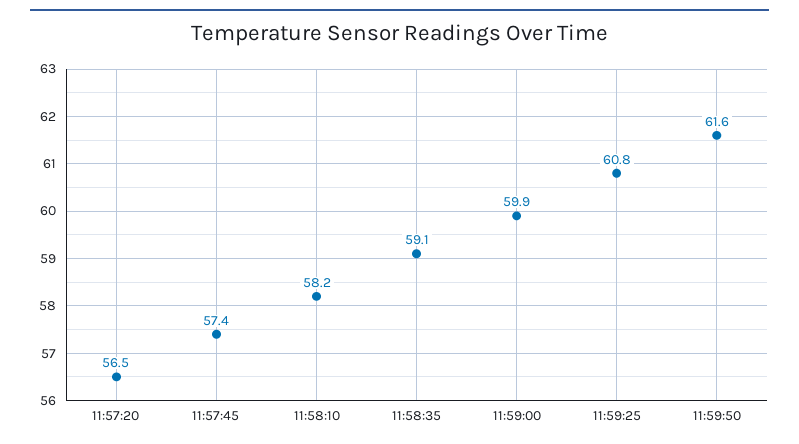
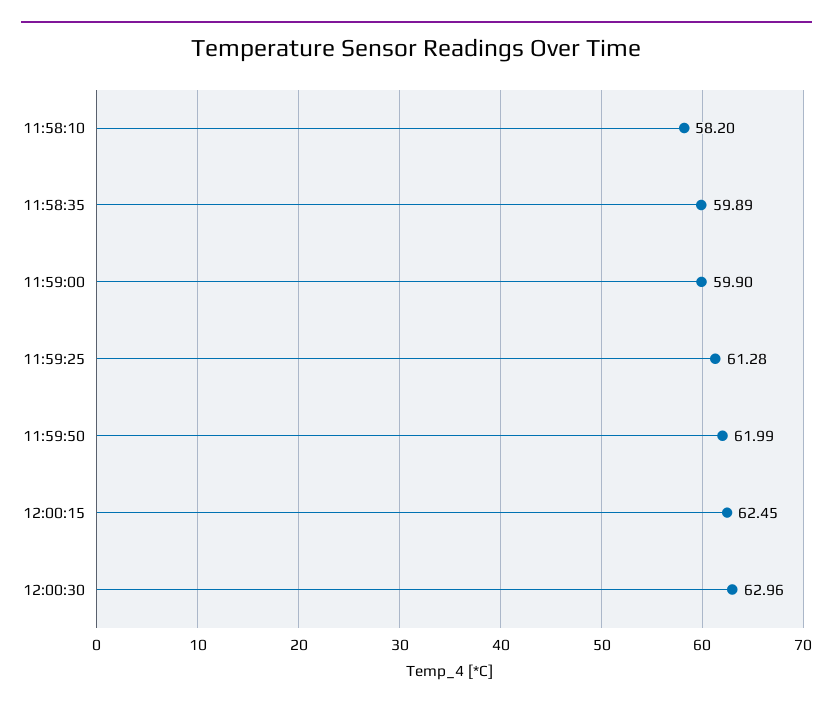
11:57:20: 56.5 -> none
11:57:45: 57.4 -> none
11:58:35: 59.1 -> 59.89
11:59:25: 60.8 -> 61.28
11:59:50: 61.6 -> 61.99
12:00:15: none -> 62.45
12:00:30: none -> 62.96

